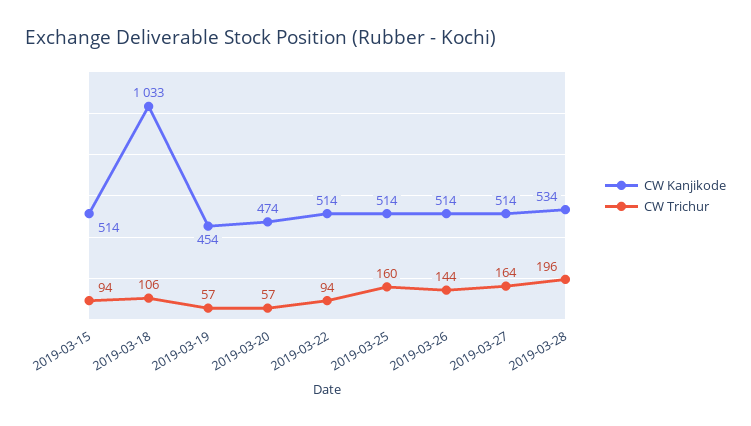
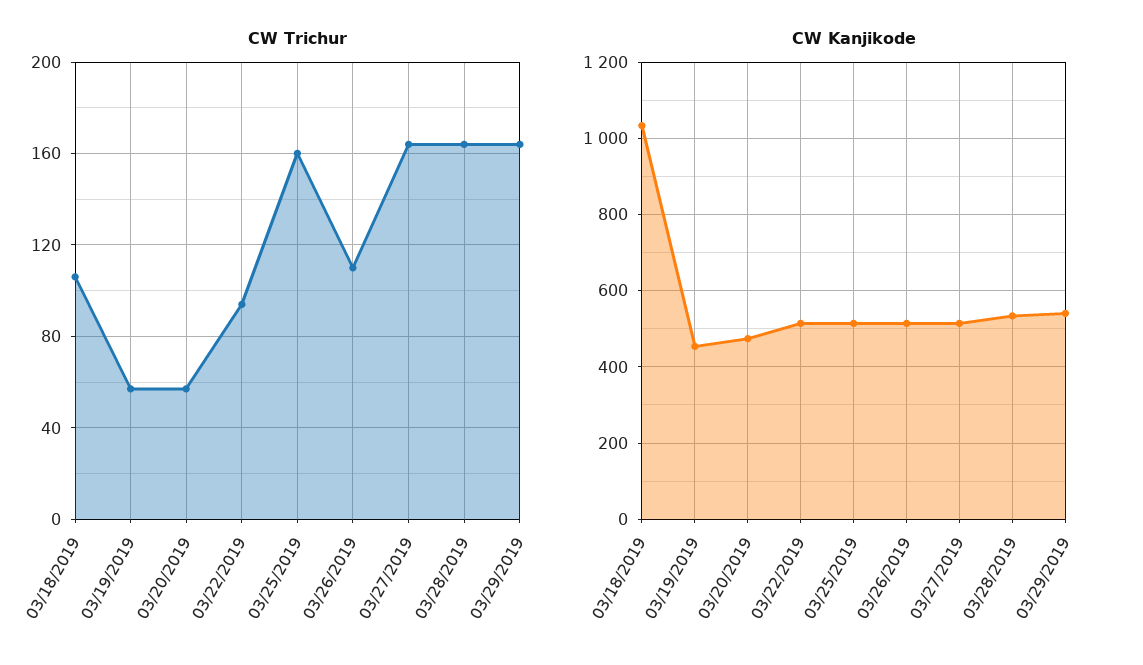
CW Kanjikode, 2019-03-15: 514 -> none
CW Trichur, 2019-03-15: 94 -> none
CW Trichur, 2019-03-26: 144 -> 110
CW Trichur, 2019-03-28: 196 -> 165
CW Trichur, 03/29/2019: none -> 165
CW Kanjikode, 03/29/2019: none -> 540

